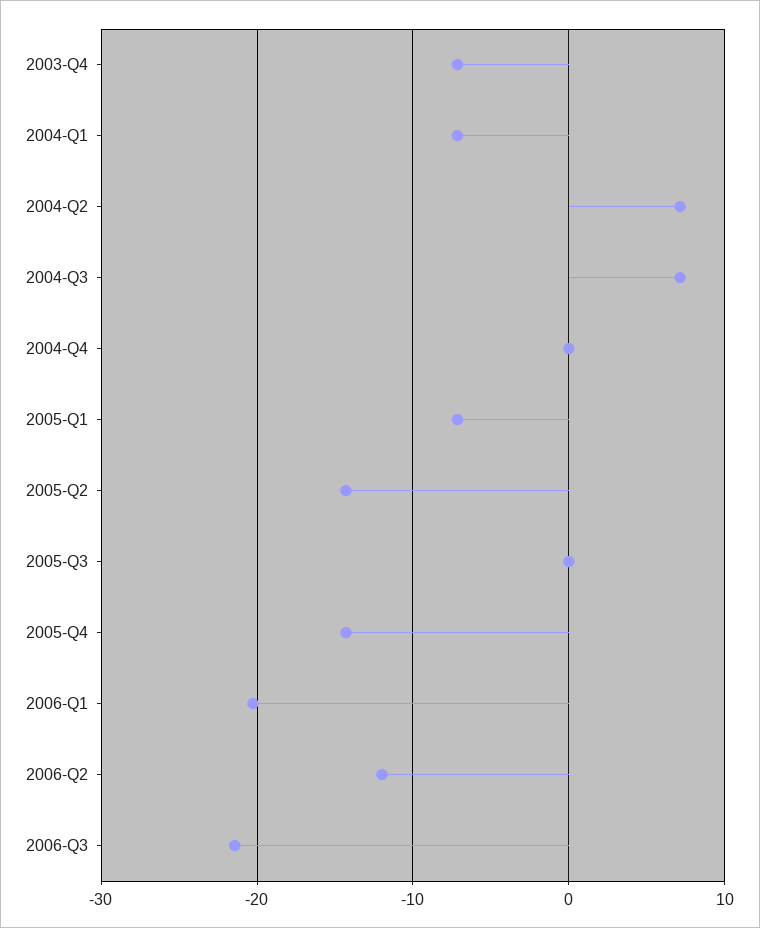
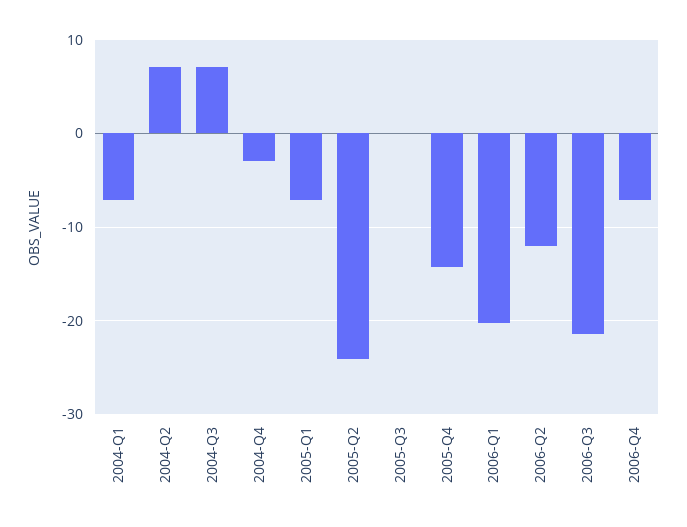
2003-Q4: -7 -> none
2004-Q4: 0 -> -3
2005-Q2: -14 -> -24
2006-Q4: none -> -7

